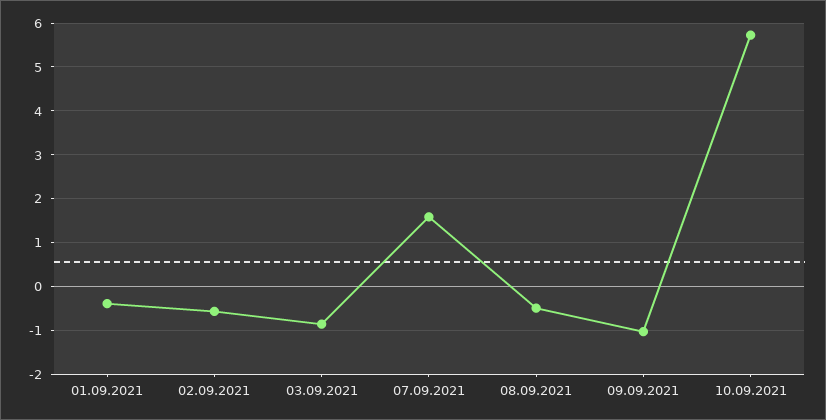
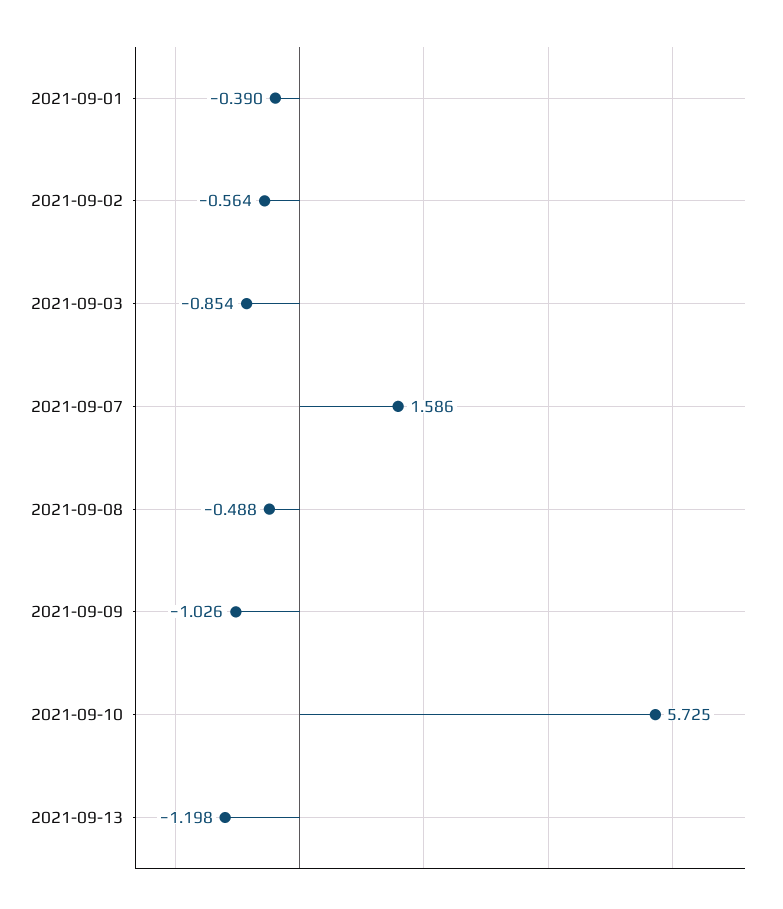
2021-09-13: none -> -1.198

